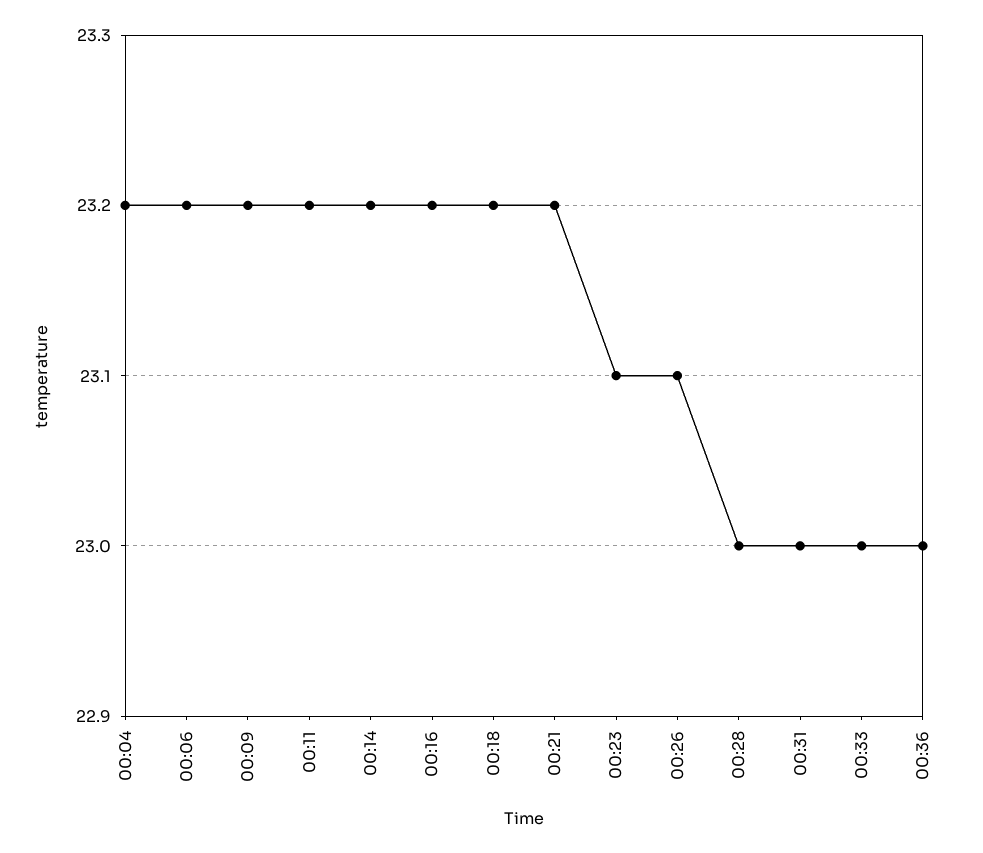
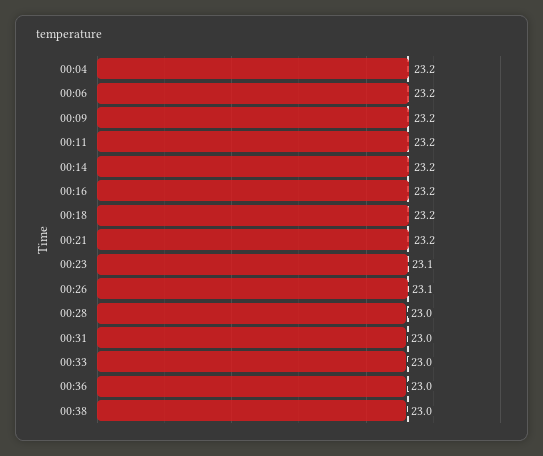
00:38: none -> 23

